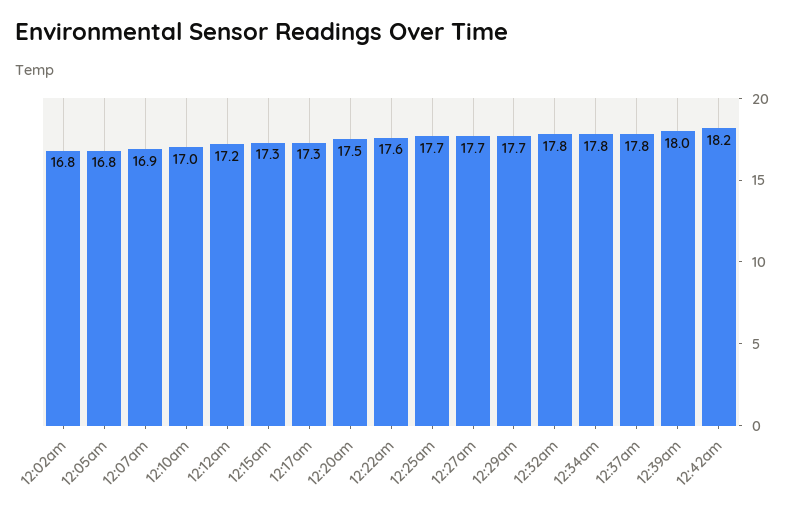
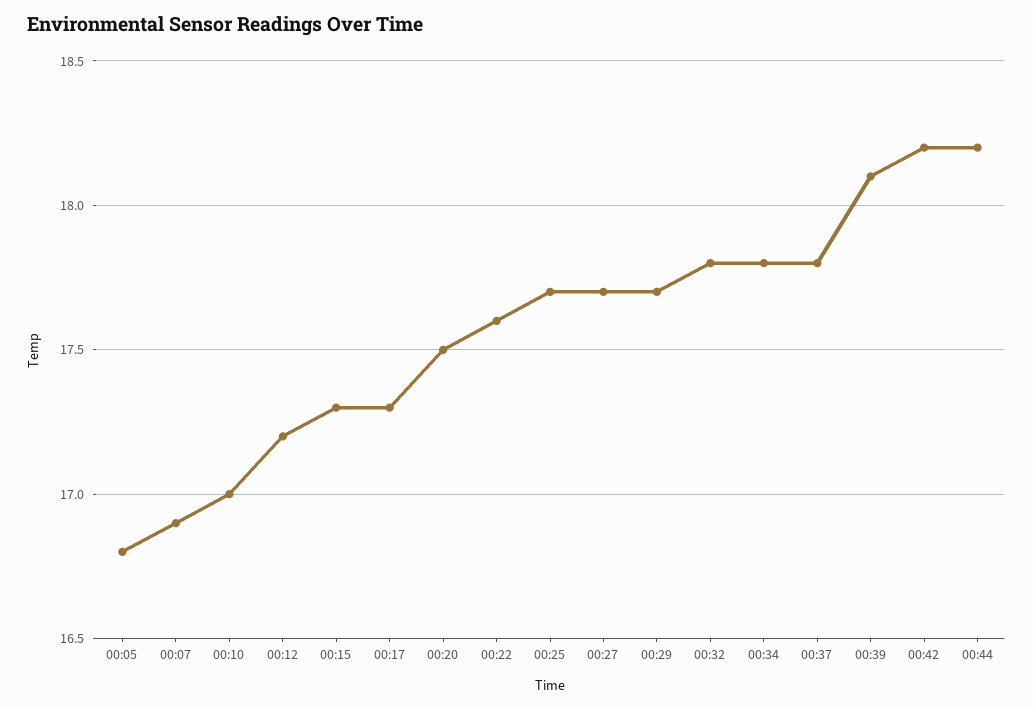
12:02am: 16.8 -> none
12:39am: 18 -> 18.1
00:44: none -> 18.2

